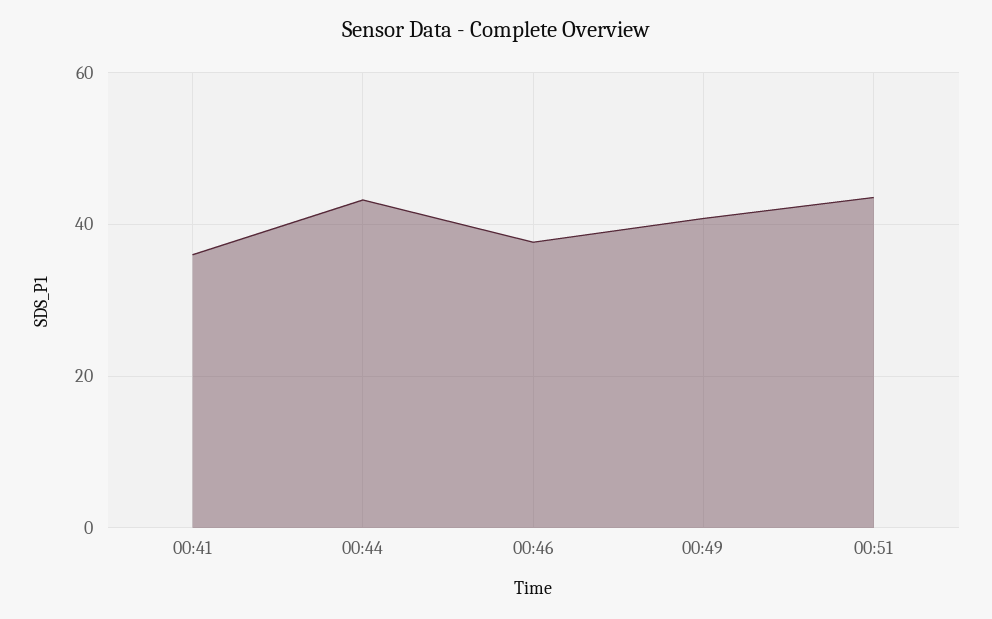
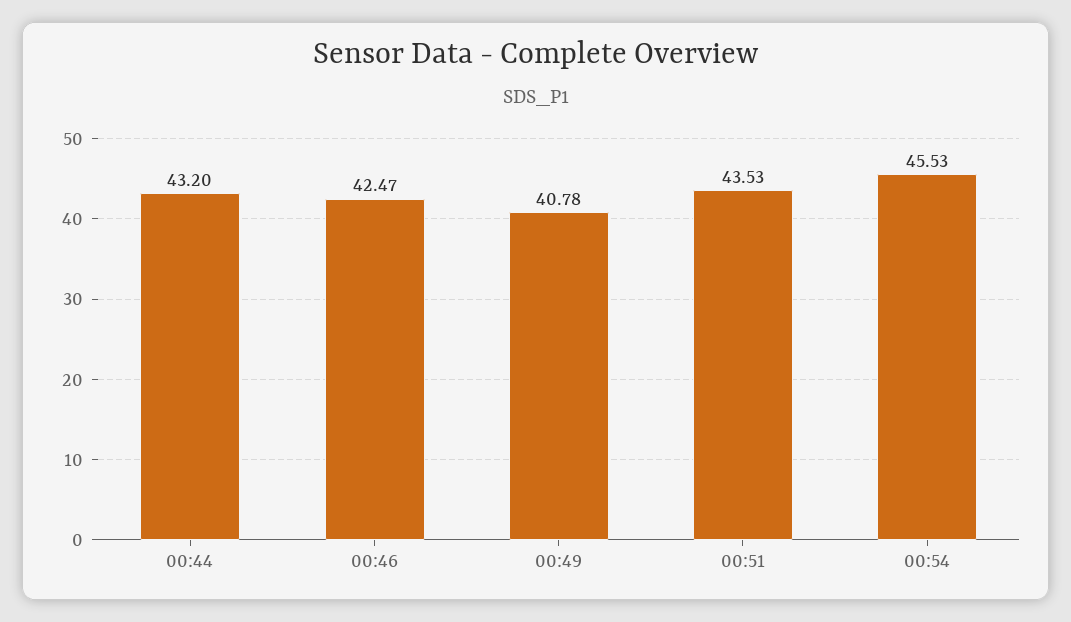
00:41: 36 -> none
00:46: 38 -> 42.47
00:54: none -> 45.53

